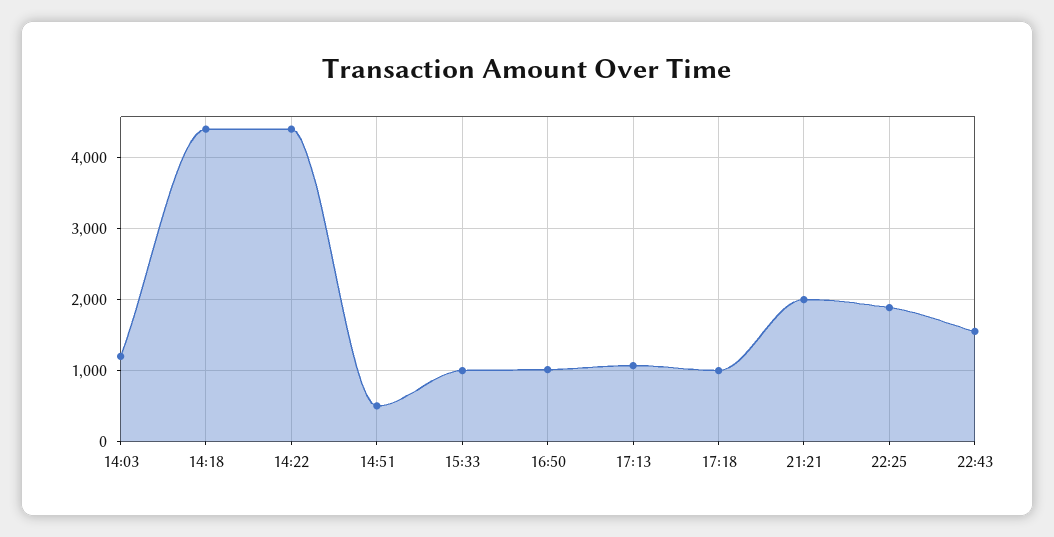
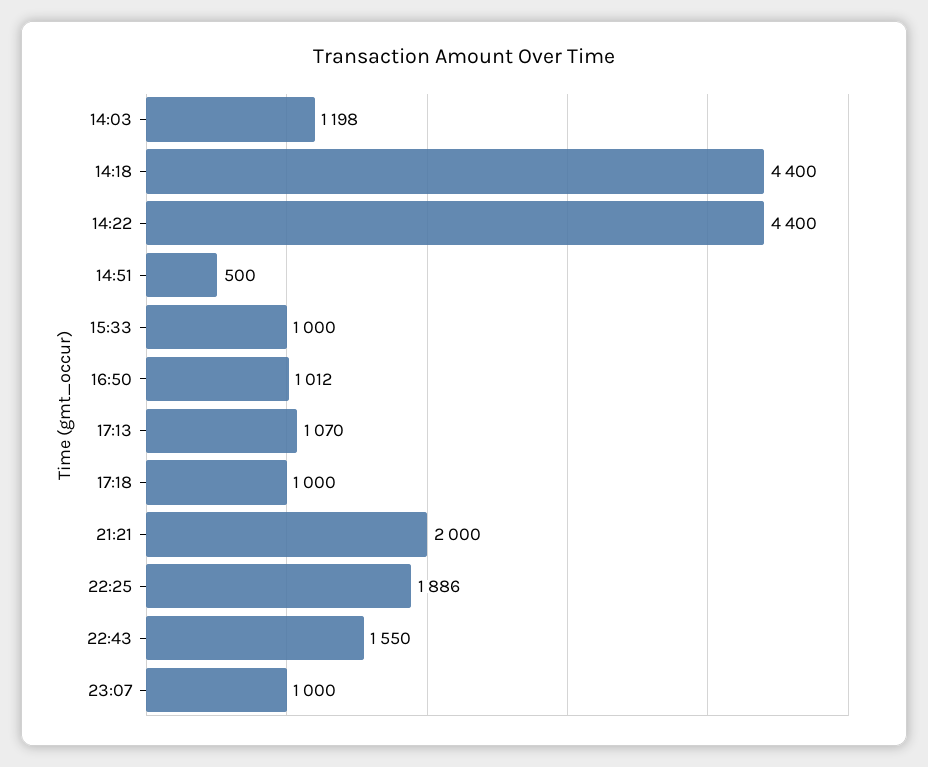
23:07: none -> 1000

